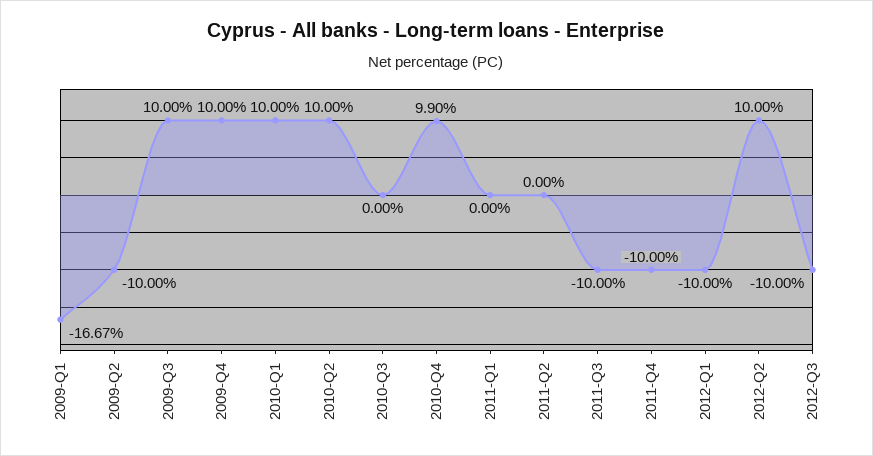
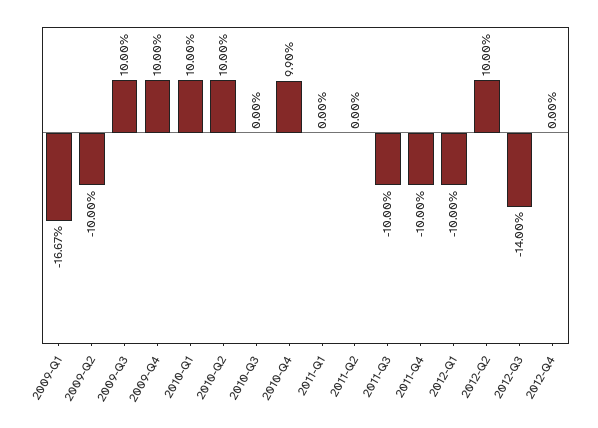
2012-Q3: -10 -> -14
2012-Q4: none -> 0

